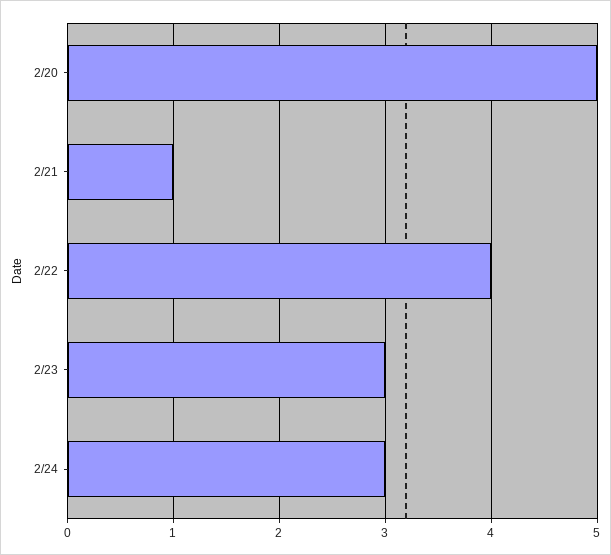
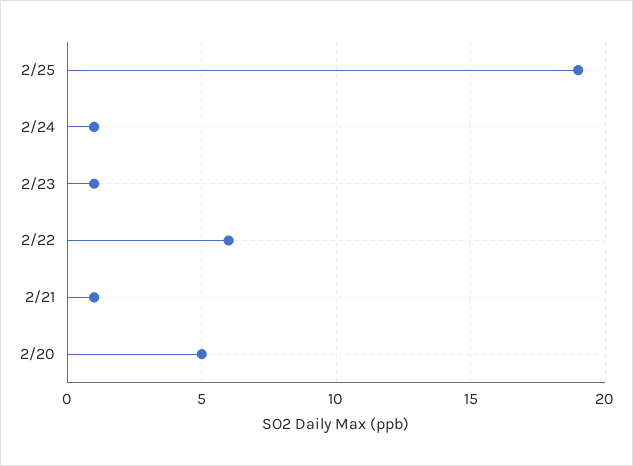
2/22: 4 -> 6
2/23: 3 -> 1
2/24: 3 -> 1
2/25: none -> 19

